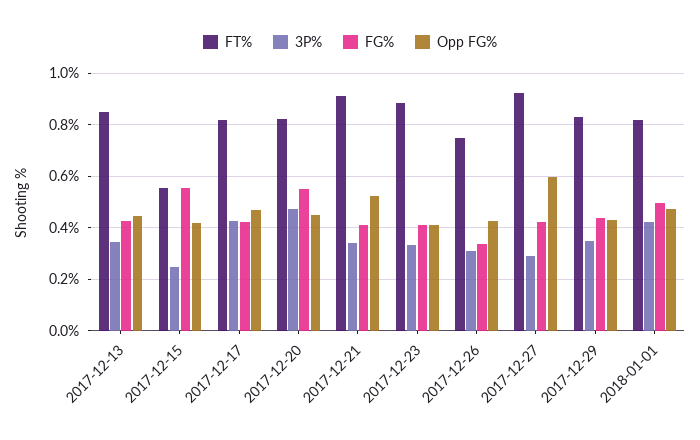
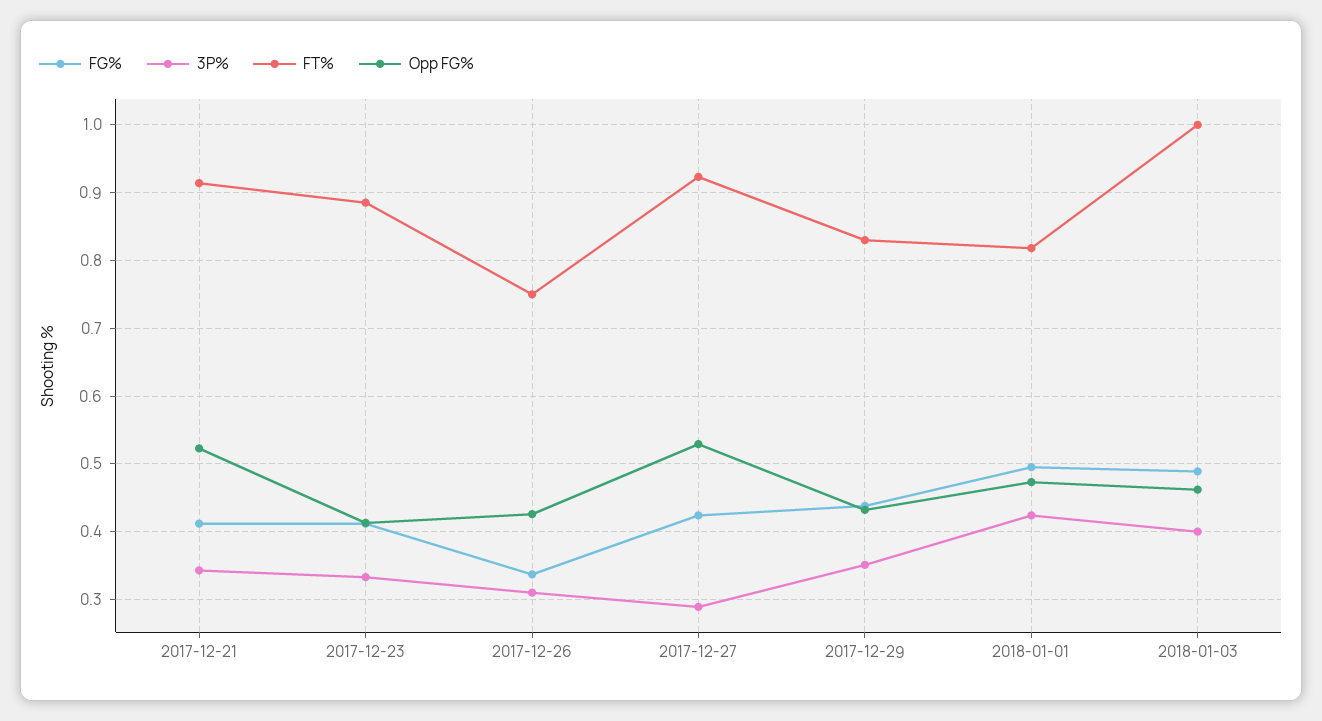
FT%, 2017-12-13: 0.85 -> none
3P%, 2017-12-13: 0.35 -> none
FG%, 2017-12-13: 0.425 -> none
Opp FG%, 2017-12-13: 0.45 -> none
FT%, 2017-12-15: 0.55 -> none
3P%, 2017-12-15: 0.25 -> none
FG%, 2017-12-15: 0.55 -> none
Opp FG%, 2017-12-15: 0.425 -> none
FT%, 2017-12-17: 0.825 -> none
3P%, 2017-12-17: 0.425 -> none
FG%, 2017-12-17: 0.425 -> none
Opp FG%, 2017-12-17: 0.475 -> none
FT%, 2017-12-20: 0.825 -> none
3P%, 2017-12-20: 0.475 -> none
FG%, 2017-12-20: 0.55 -> none
Opp FG%, 2017-12-20: 0.45 -> none
Opp FG%, 2017-12-27: 0.6 -> 0.53
FG%, 2018-01-03: none -> 0.49
3P%, 2018-01-03: none -> 0.4
FT%, 2018-01-03: none -> 1
Opp FG%, 2018-01-03: none -> 0.46

